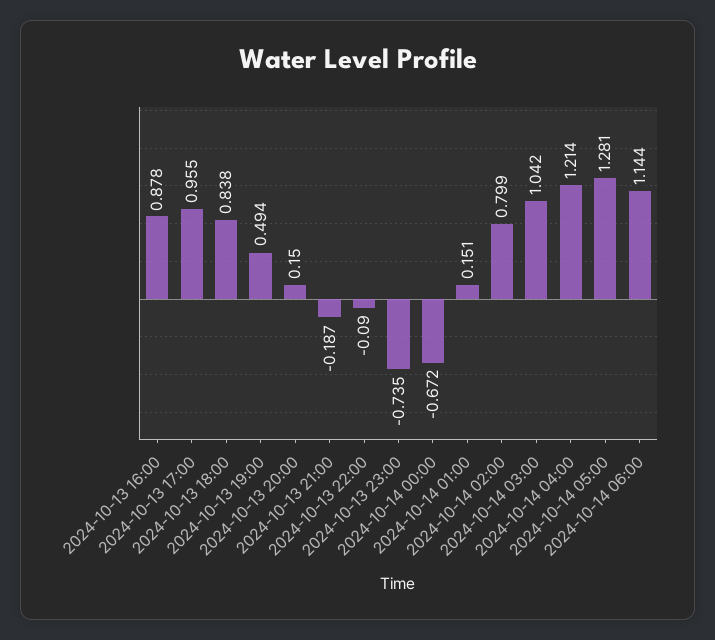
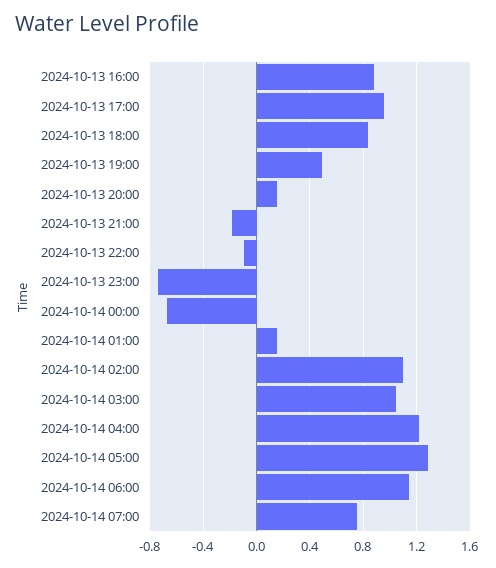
2024-10-14 02:00: 0.799 -> 1.1
2024-10-14 07:00: none -> 0.75

